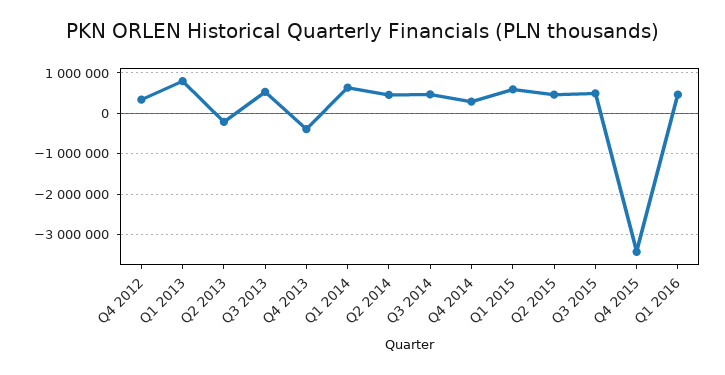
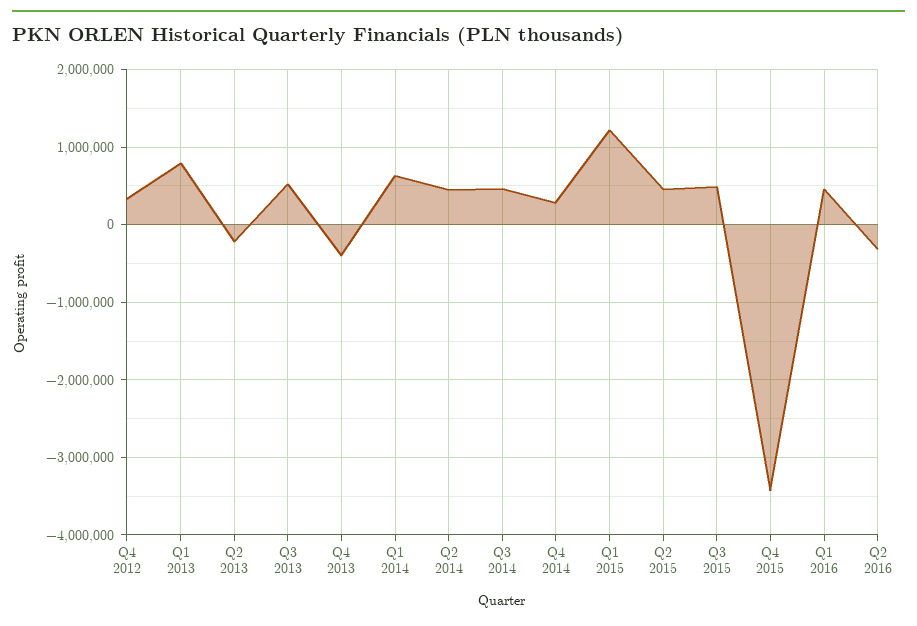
Q1 2015: 600000 -> 1200000
Q2 2016: none -> -300000

